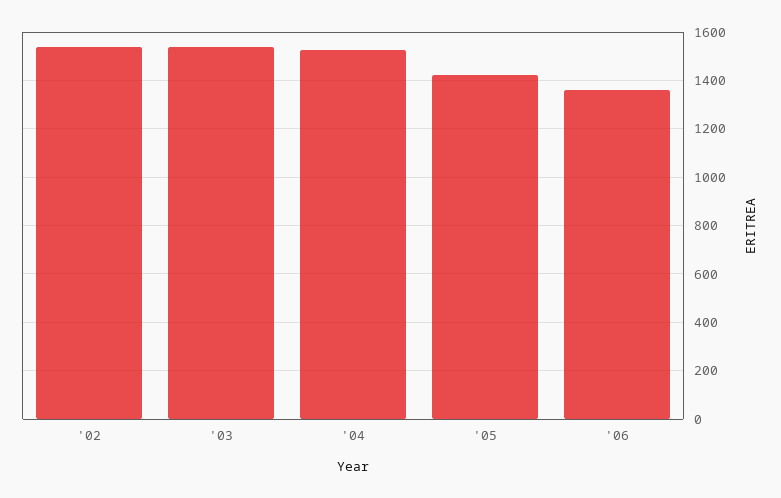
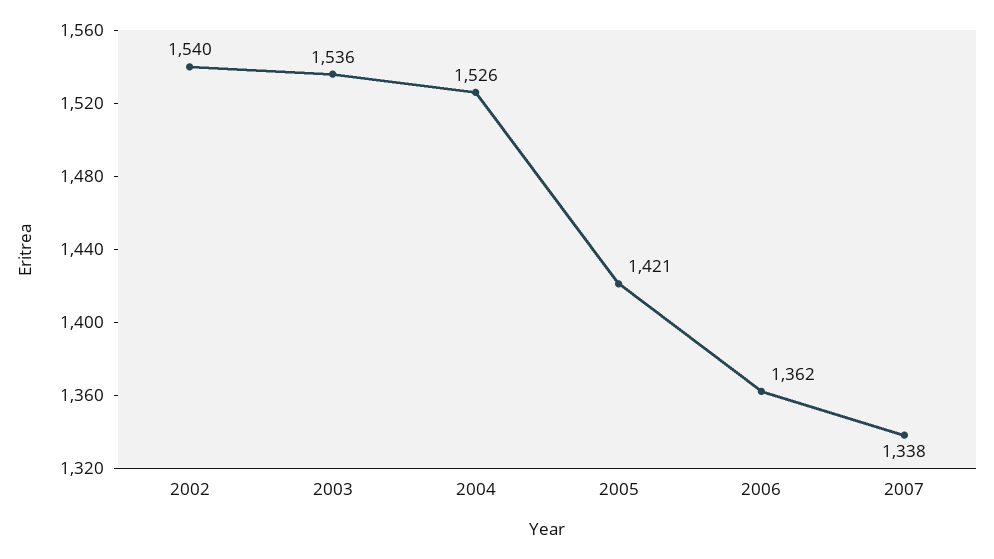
2007: none -> 1338

